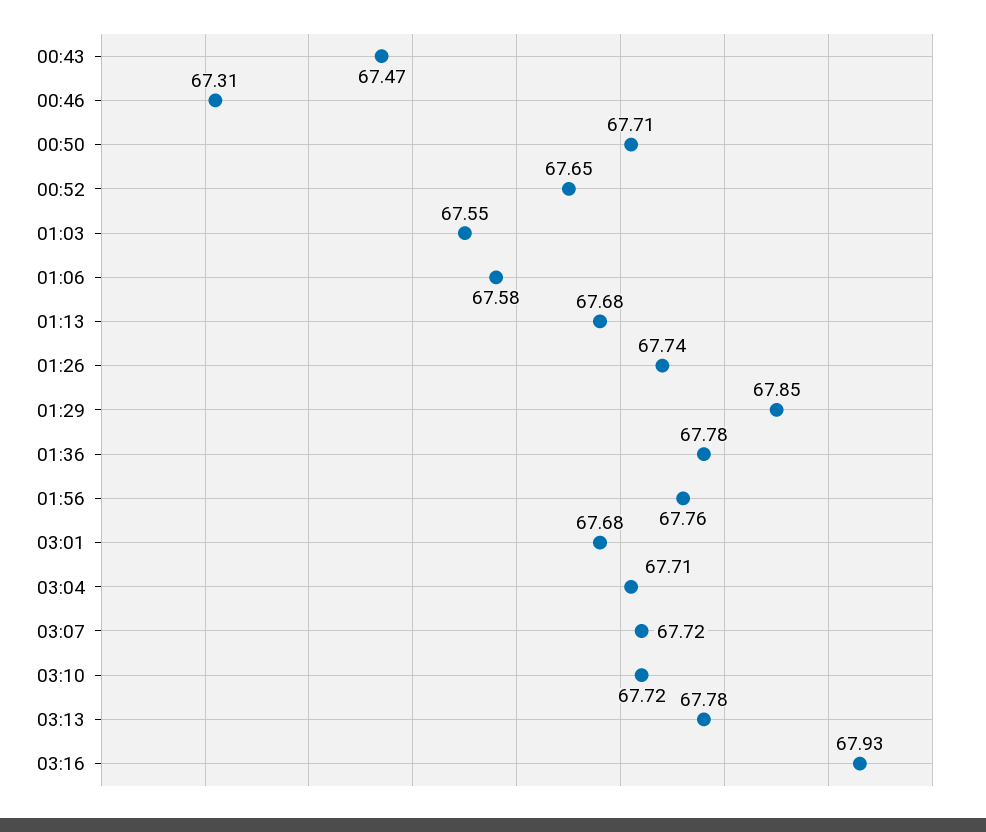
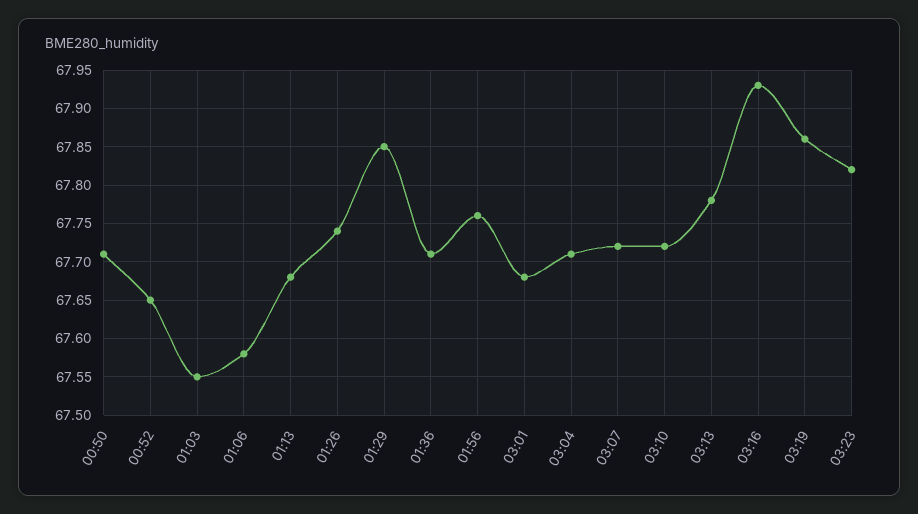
00:43: 67.47 -> none
00:46: 67.31 -> none
01:36: 67.78 -> 67.71
03:19: none -> 67.86
03:23: none -> 67.82

